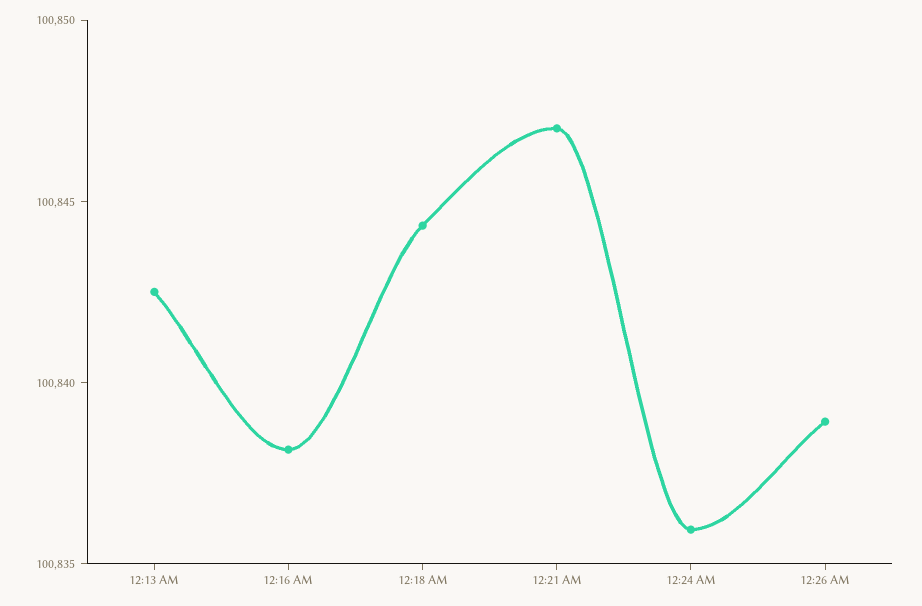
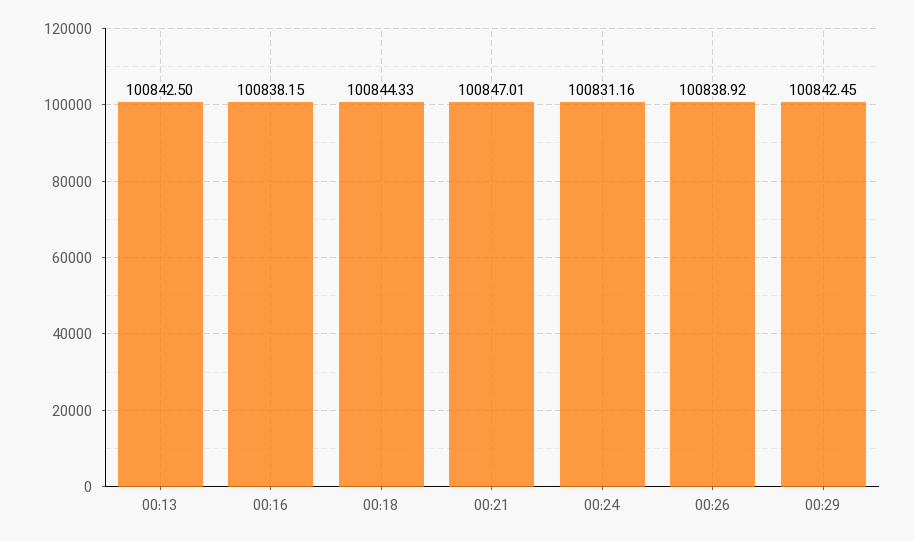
12:24 AM: 100836 -> 100831.16
00:29: none -> 100842.45

